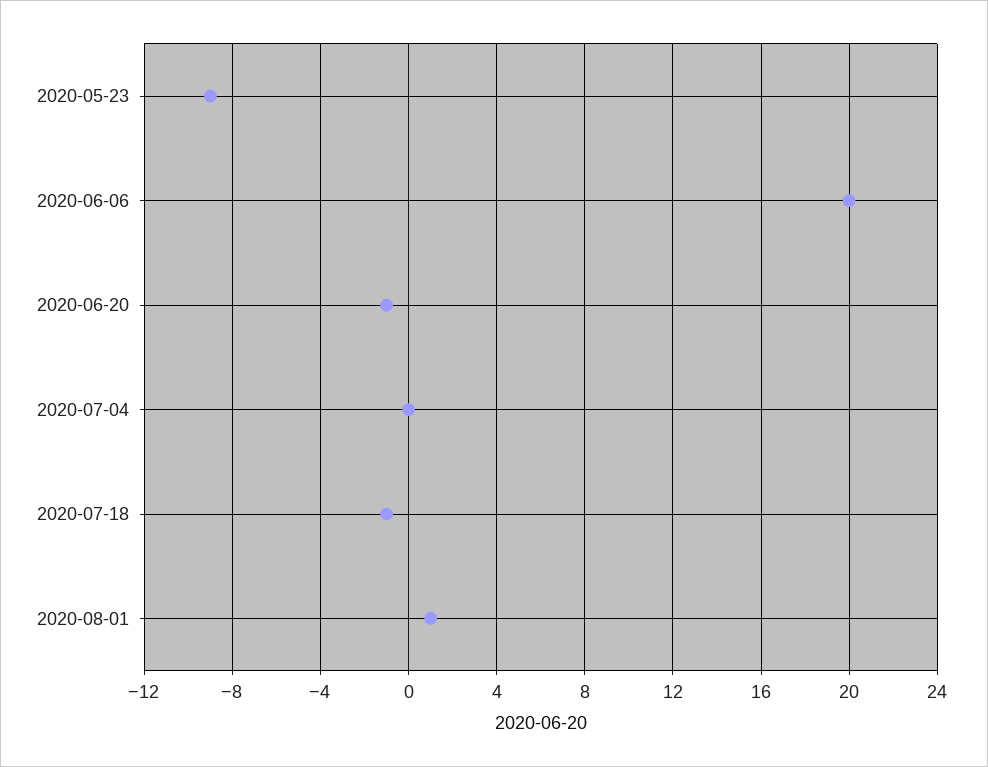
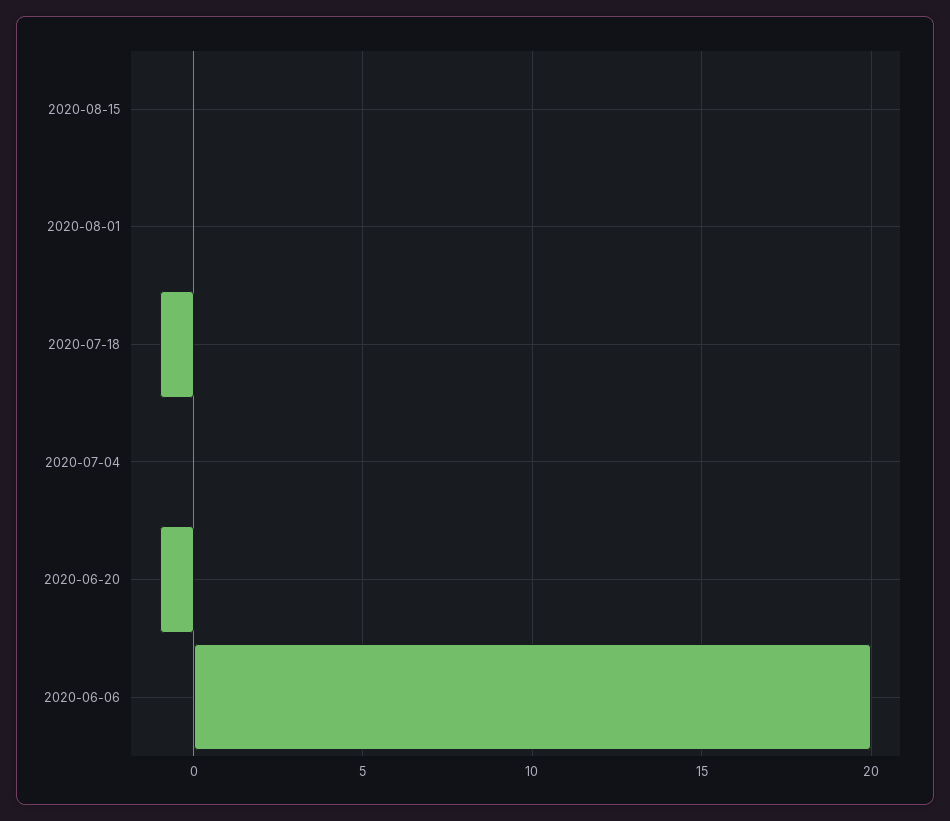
2020-05-23: -9 -> none
2020-08-01: 1 -> 0
2020-08-15: none -> 0

